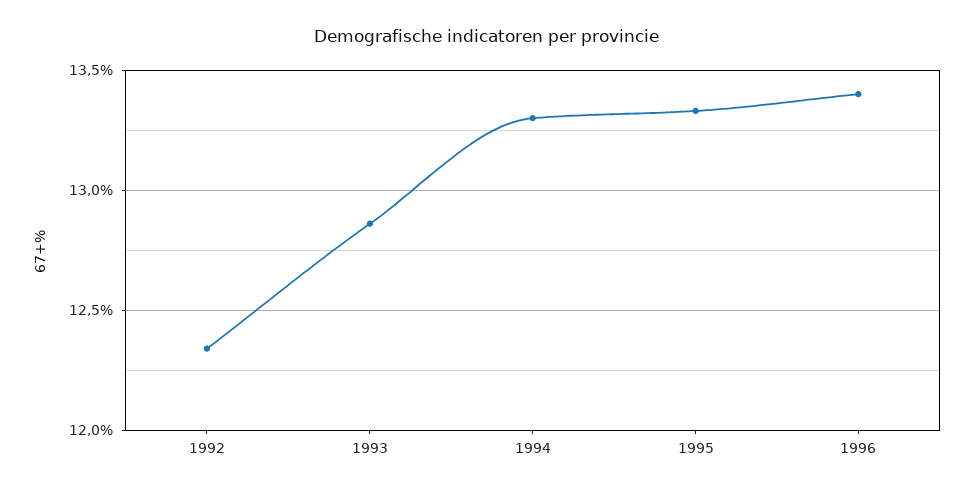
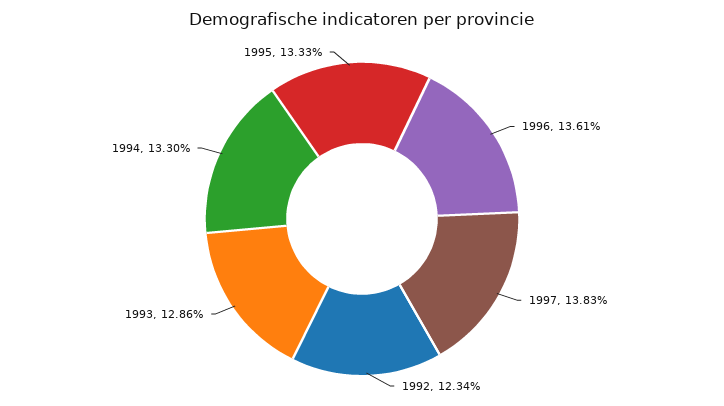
1996: 13.4 -> 13.61
1997: none -> 13.83

